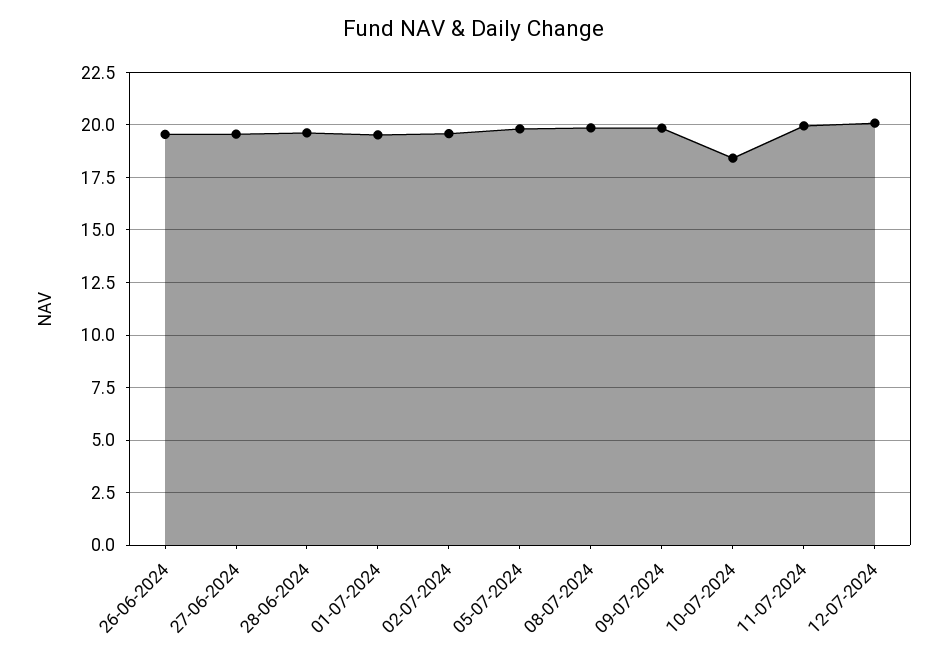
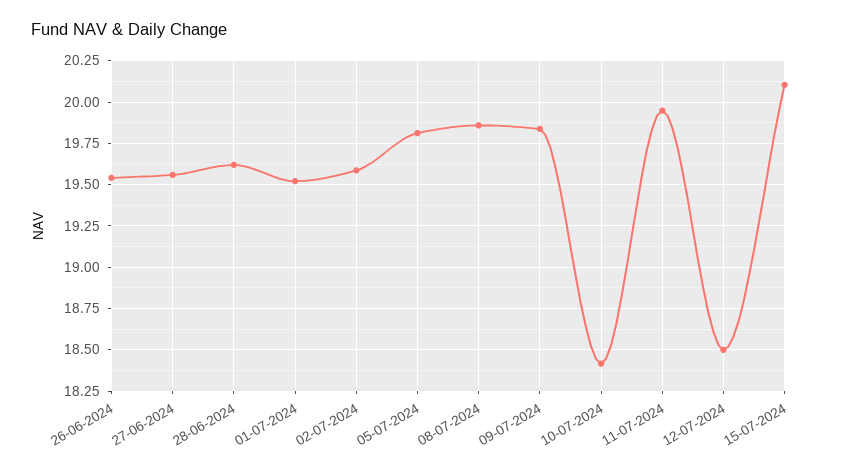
12-07-2024: 20 -> 18.5
15-07-2024: none -> 20.1

